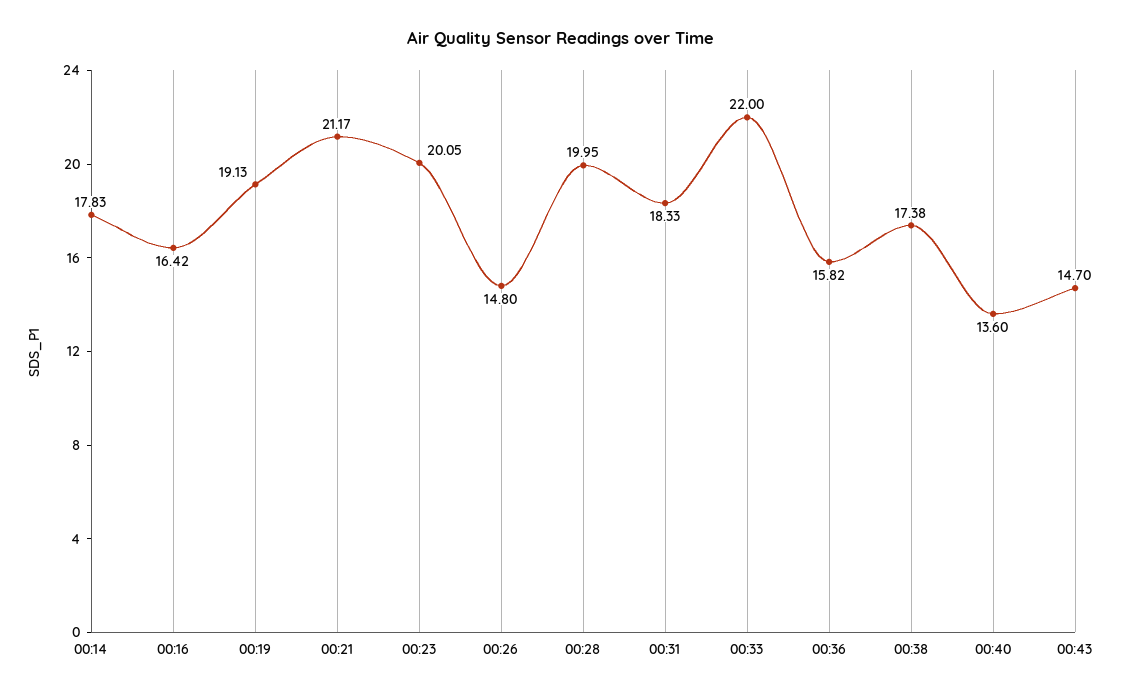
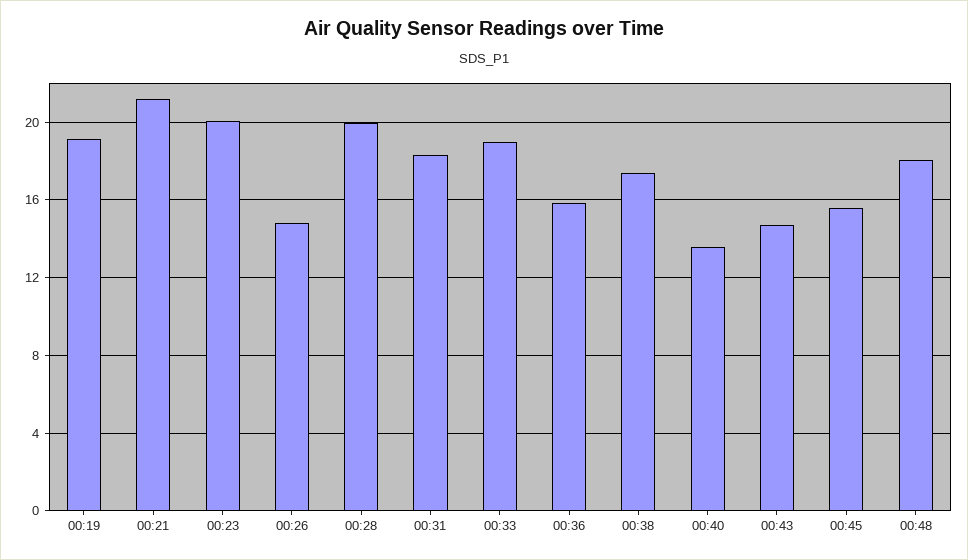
00:14: 17.83 -> none
00:16: 16.42 -> none
00:33: 22 -> 19
00:45: none -> 15.5
00:48: none -> 18

